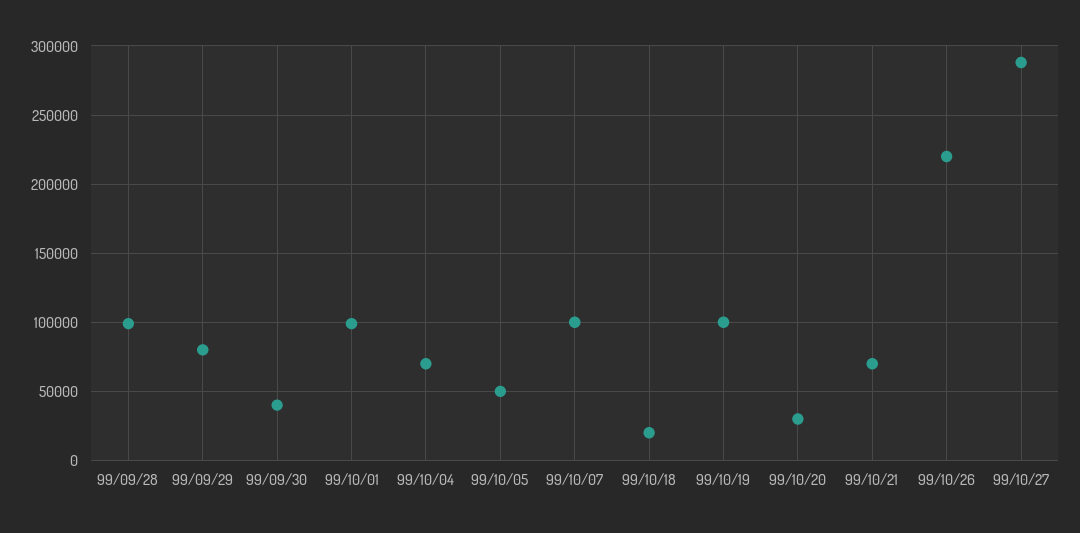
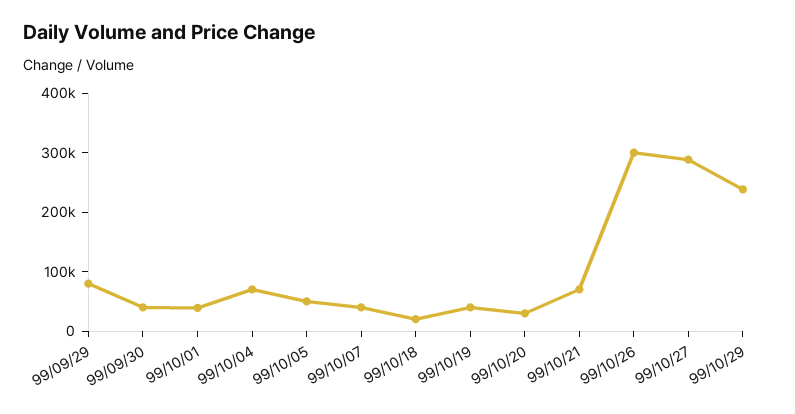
99/09/28: 100000 -> none
99/10/01: 100000 -> 40000
99/10/07: 100000 -> 40000
99/10/19: 100000 -> 40000
99/10/26: 220000 -> 300000
99/10/29: none -> 240000

